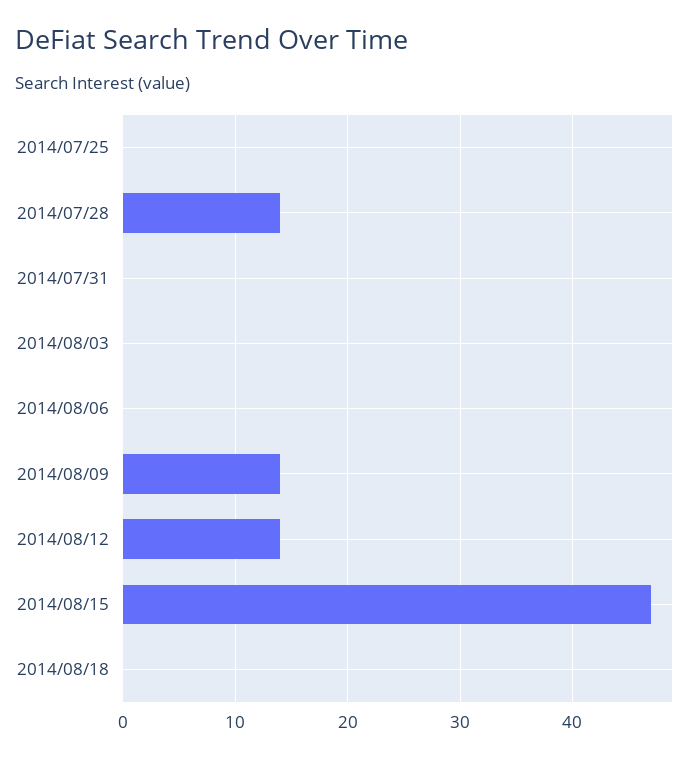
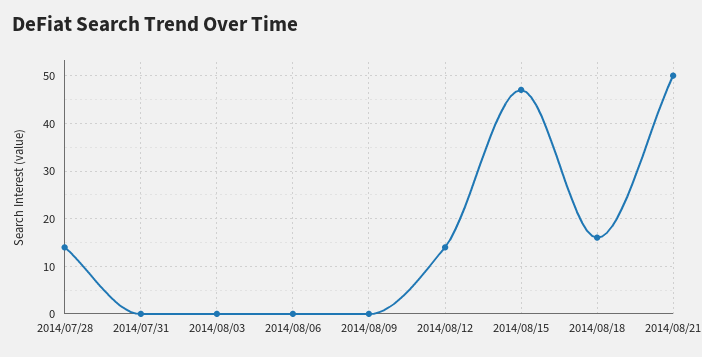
2014/07/25: 0 -> none
2014/08/09: 14 -> 0
2014/08/18: 0 -> 15
2014/08/21: none -> 50

